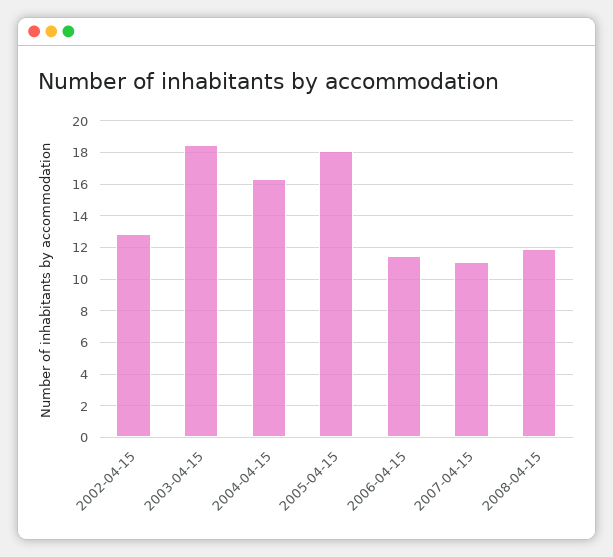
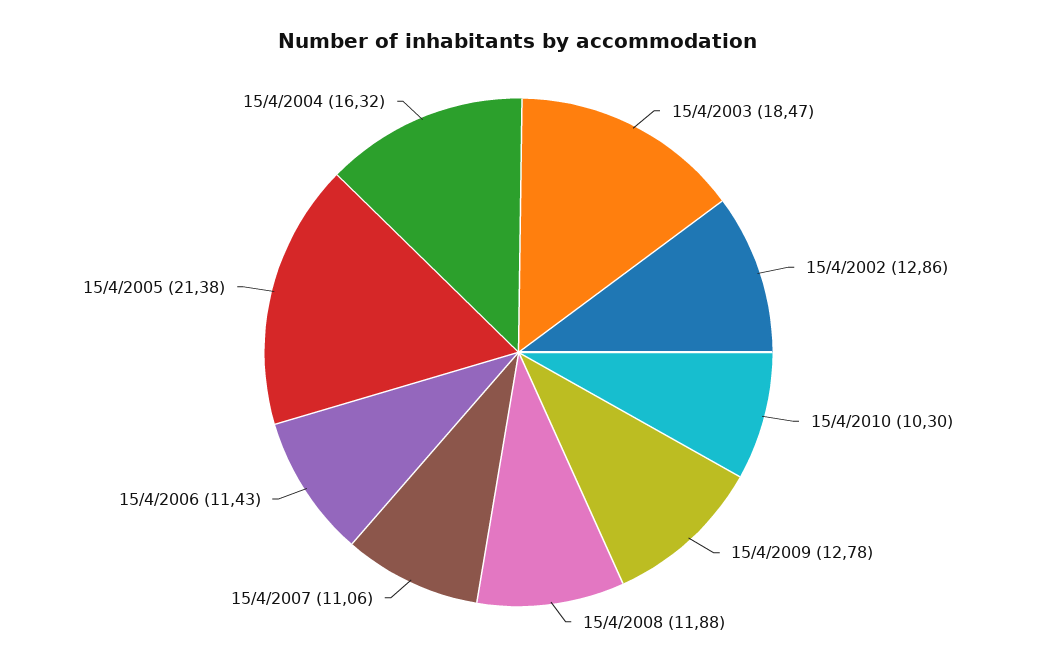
2005-04-15: 18 -> 21.38
15/4/2010: none -> 10.3
15/4/2009: none -> 12.78

